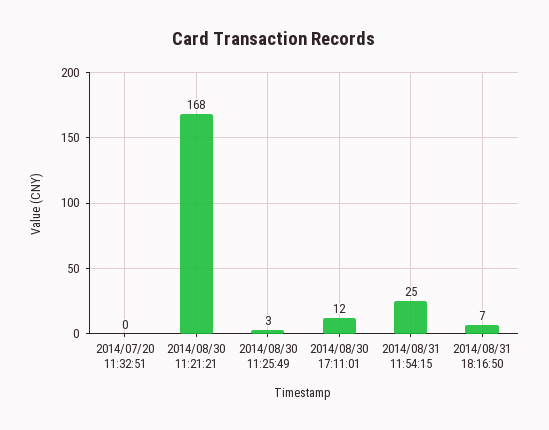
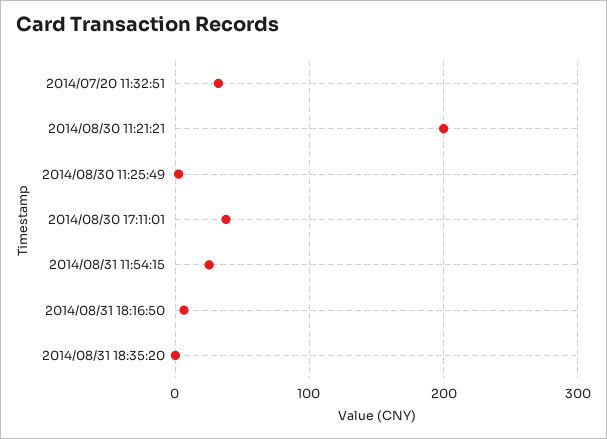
2014/07/20 11:32:51: 0 -> 30
2014/08/30 11:21:21: 168 -> 200
2014/08/30 17:11:01: 12 -> 40
2014/08/31 18:35:20: none -> 0

